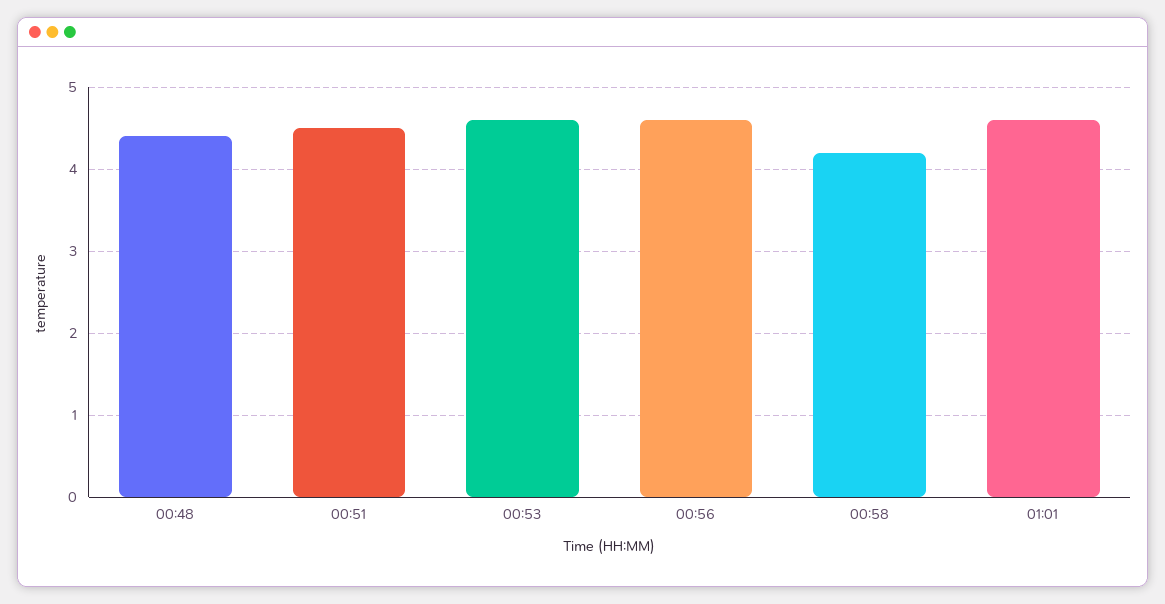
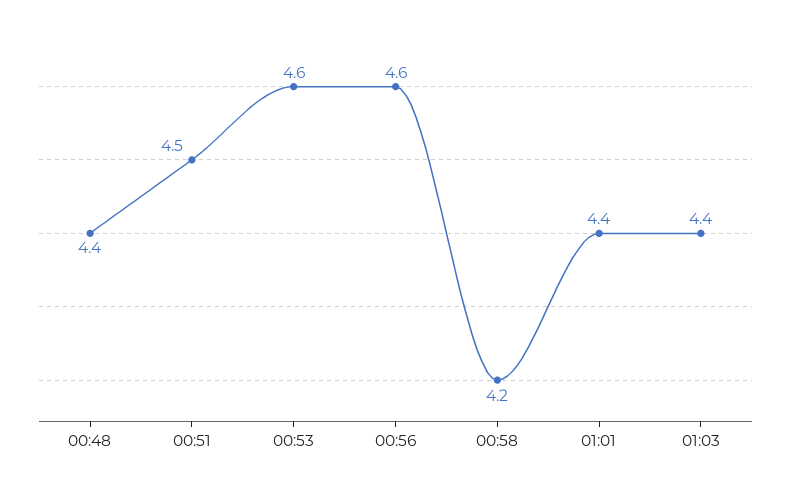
01:01: 4.6 -> 4.4
01:03: none -> 4.4

